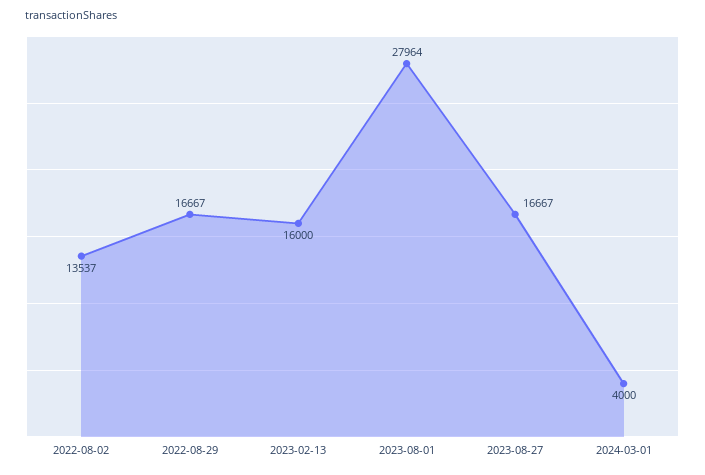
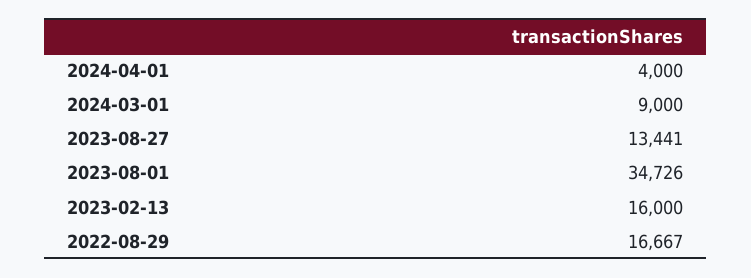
2022-08-02: 13537 -> none
2023-08-01: 27964 -> 34726
2023-08-27: 16667 -> 13441
2024-03-01: 4000 -> 9000
2024-04-01: none -> 4000

